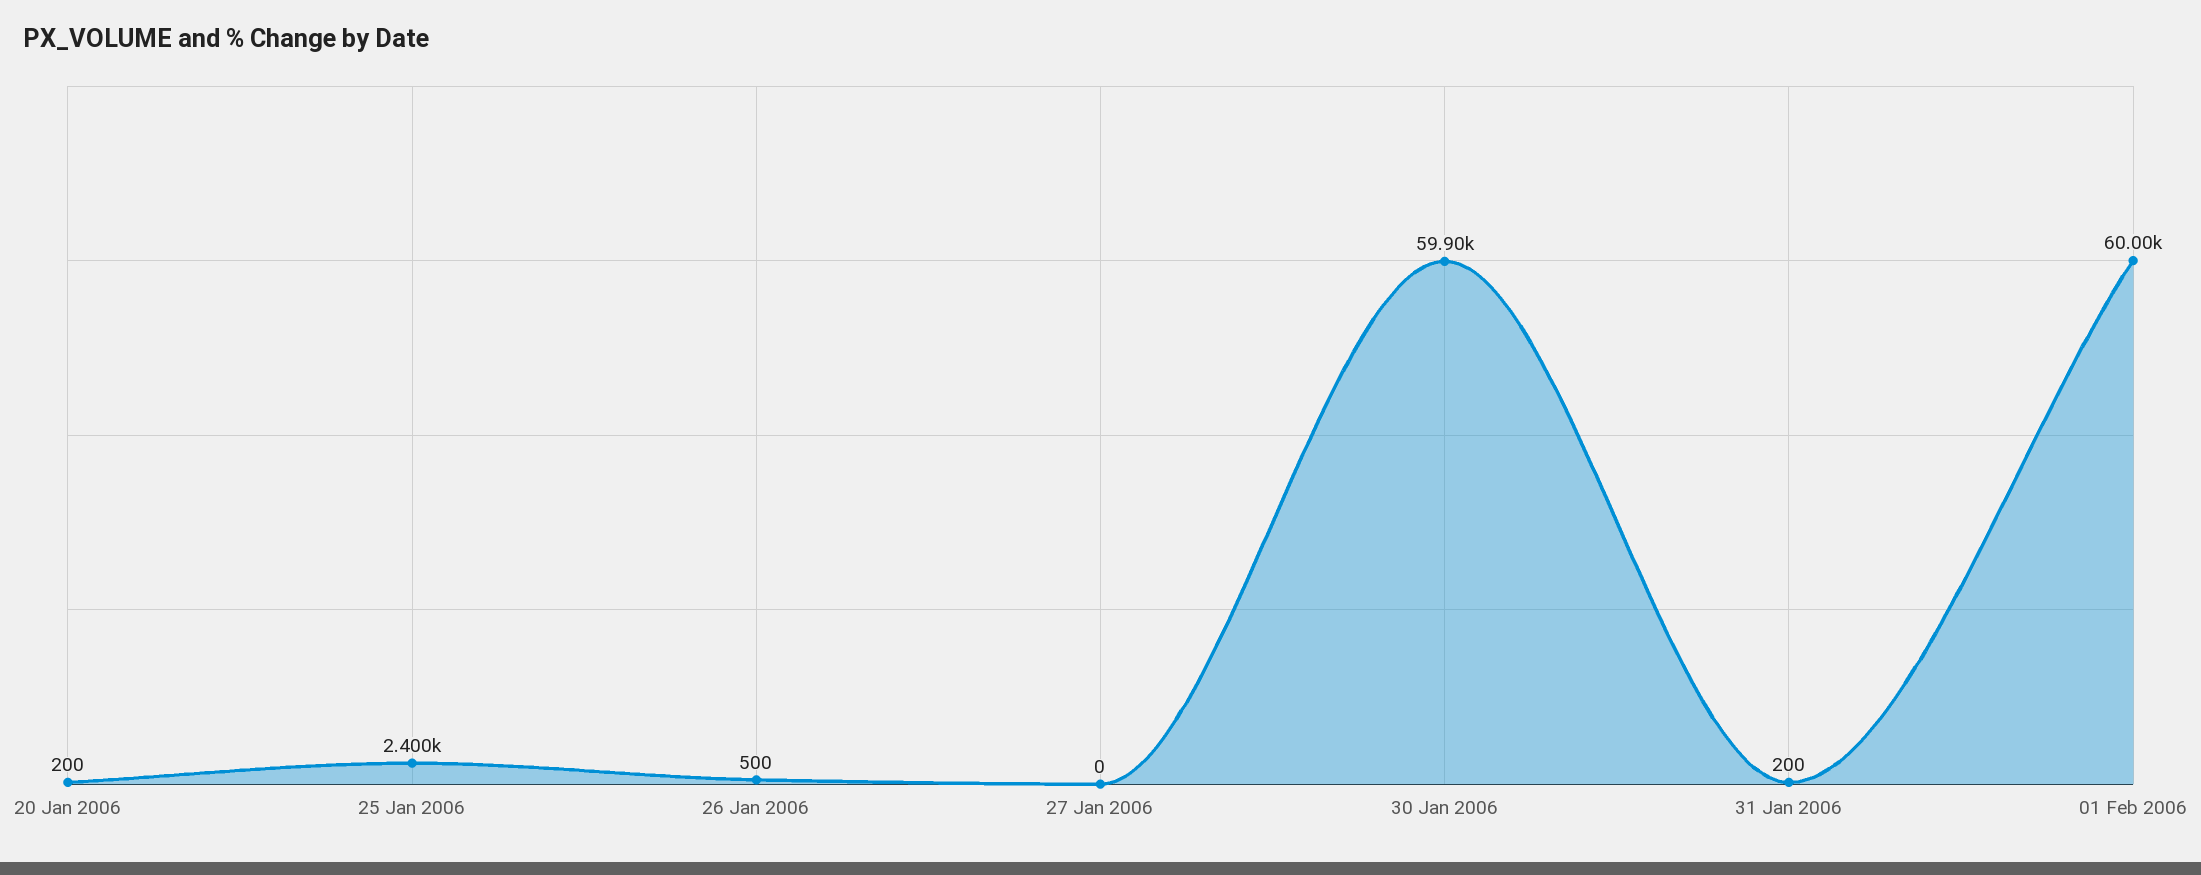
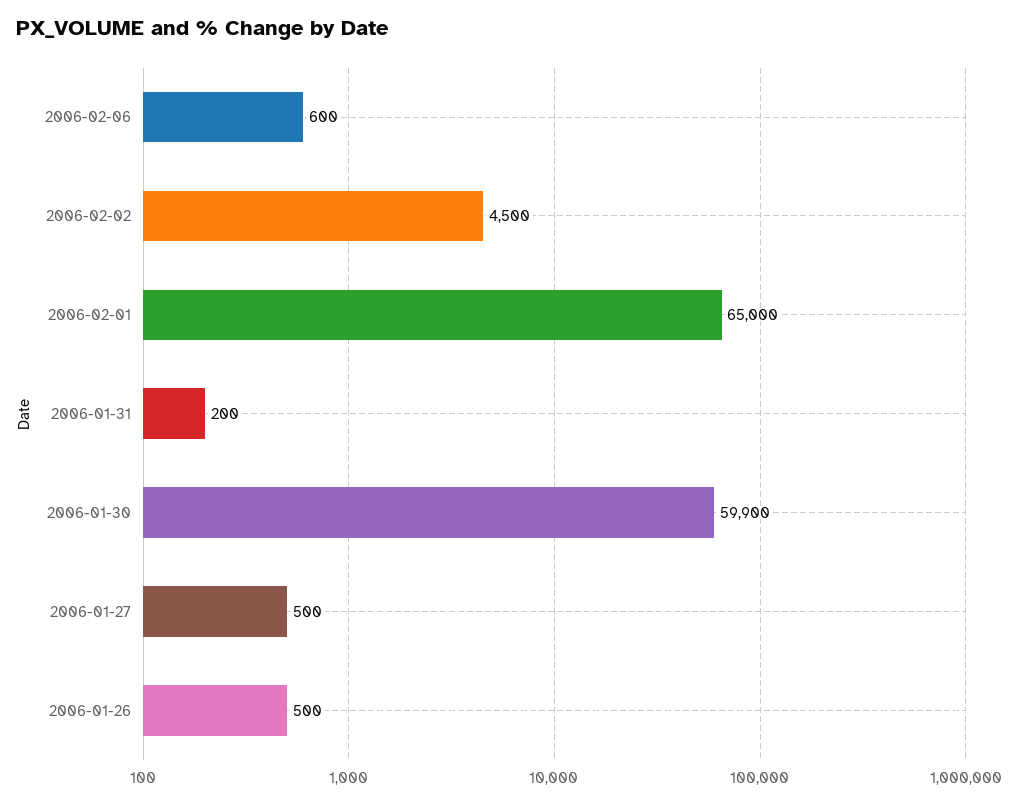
20 Jan 2006: 200 -> none
25 Jan 2006: 2400 -> none
27 Jan 2006: 0 -> 500
01 Feb 2006: 60000 -> 65000
2006-02-06: none -> 600
2006-02-02: none -> 4500

